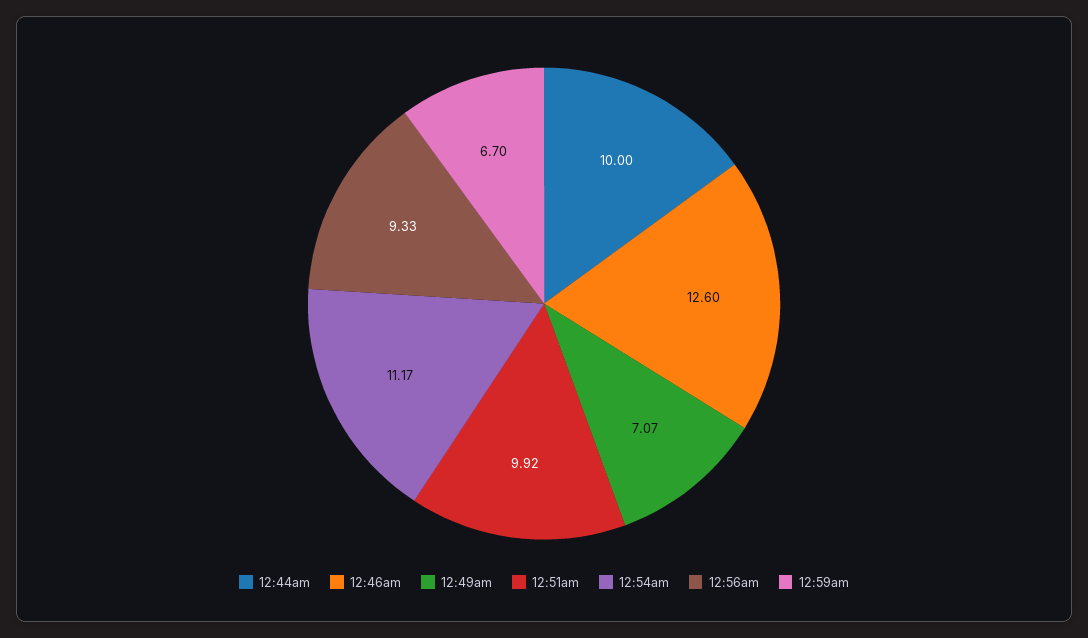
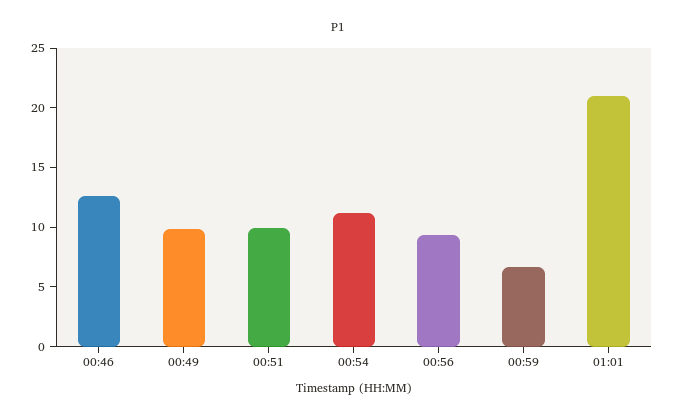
12:44am: 10 -> none
12:49am: 7.07 -> 10
01:01: none -> 21

